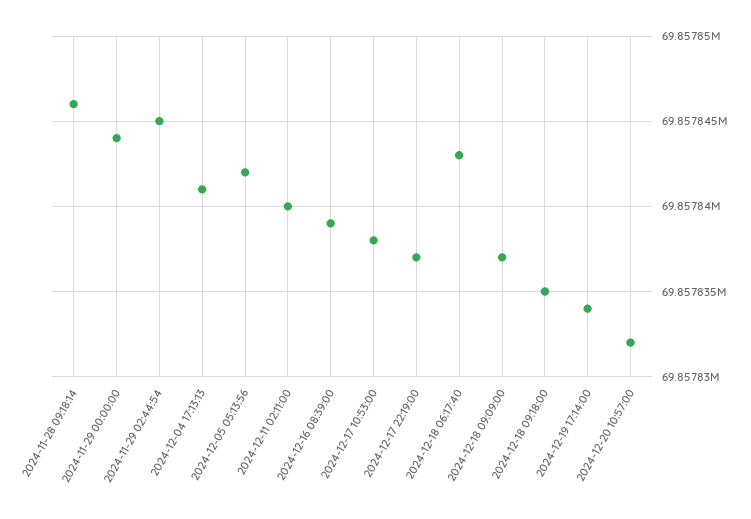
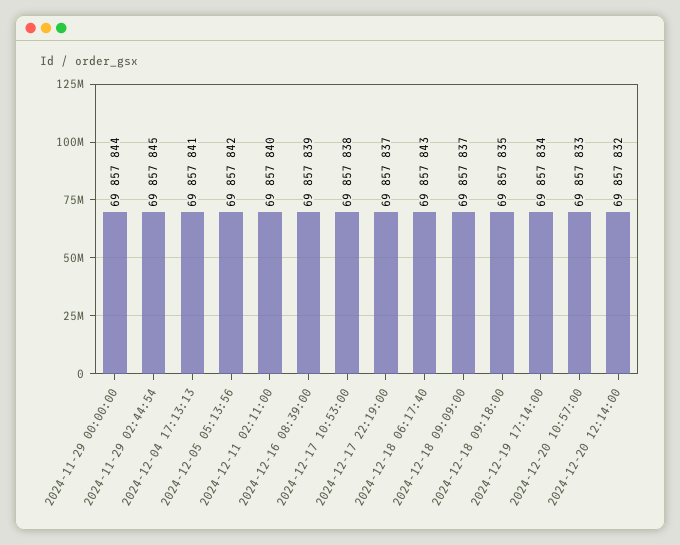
2024-11-28 09:18:14: 69857846 -> none
2024-12-20 10:57:00: 69857832 -> 69857833
2024-12-20 12:14:00: none -> 69857832

